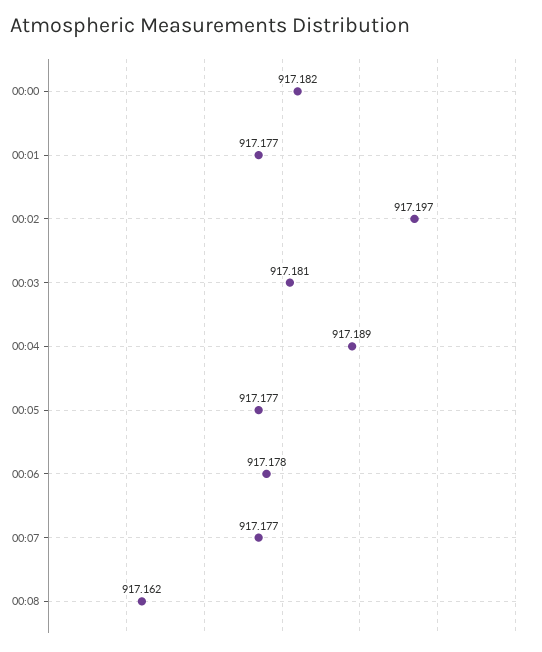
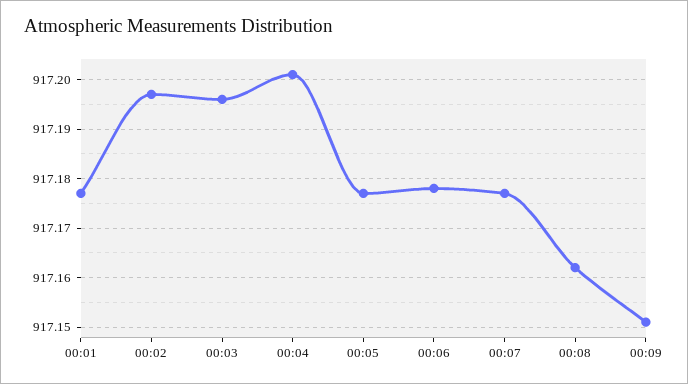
00:00: 917.182 -> none
00:03: 917.181 -> 917.195
00:04: 917.189 -> 917.2
00:09: none -> 917.15

